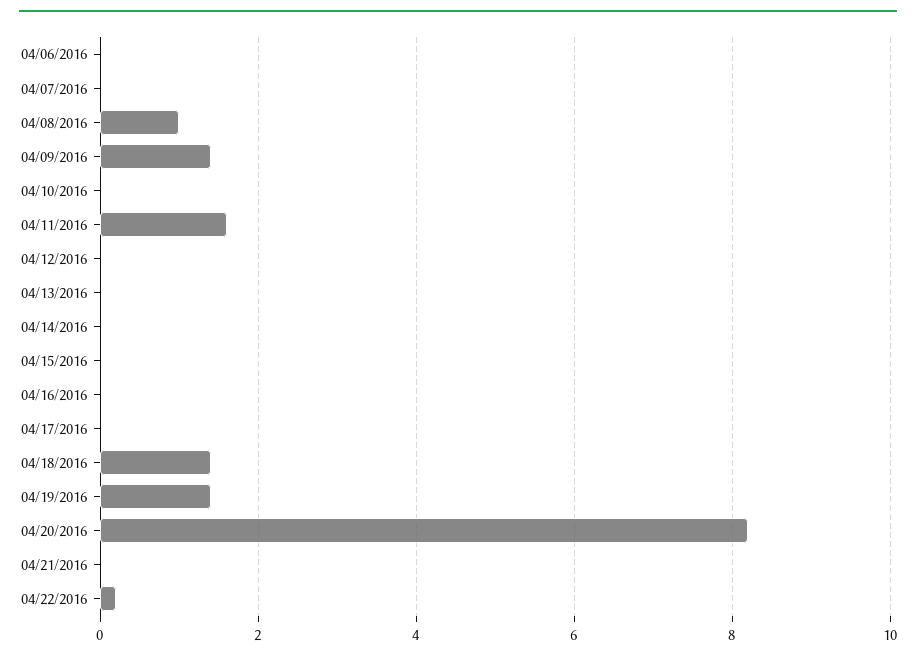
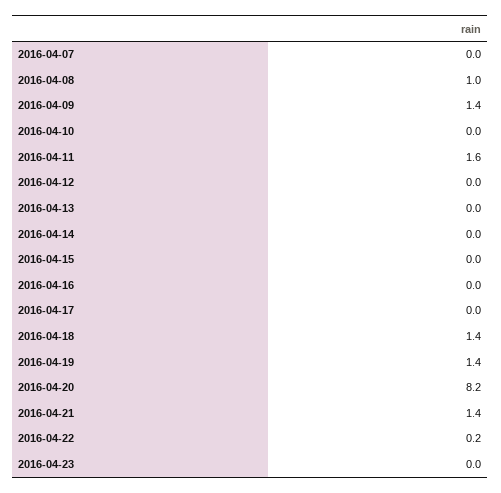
04/06/2016: 0 -> none
04/21/2016: 0 -> 1.4
2016-04-23: none -> 0

